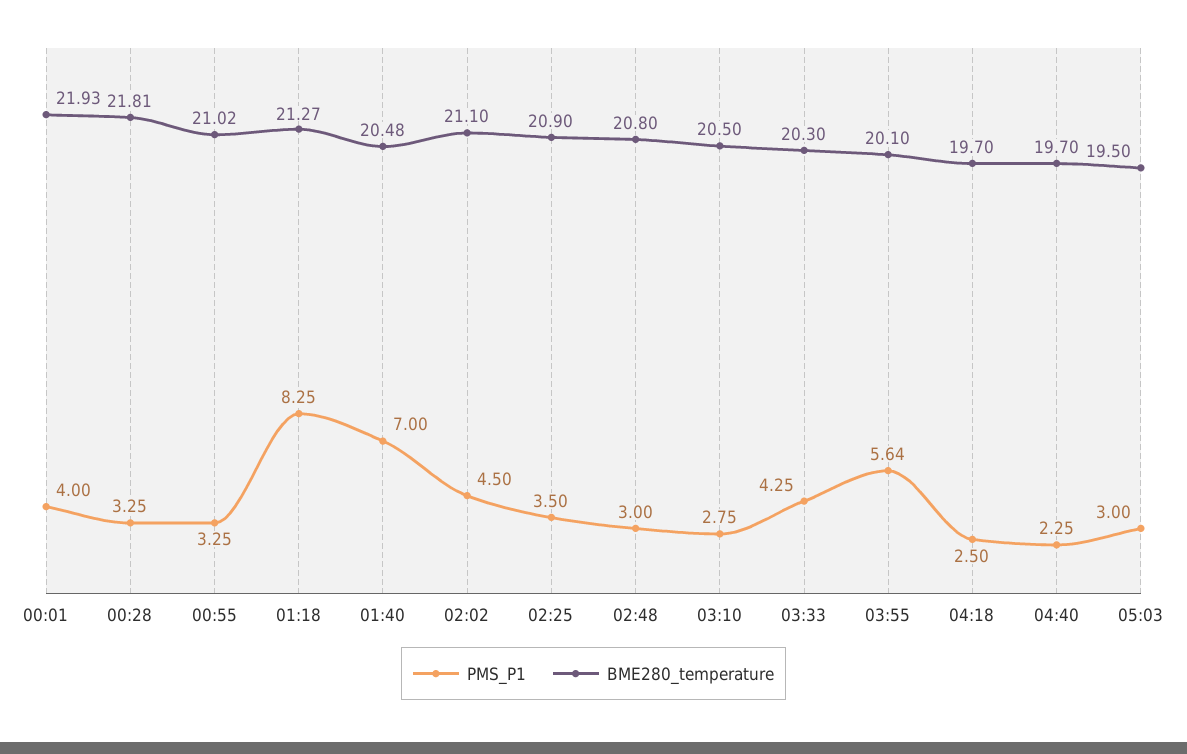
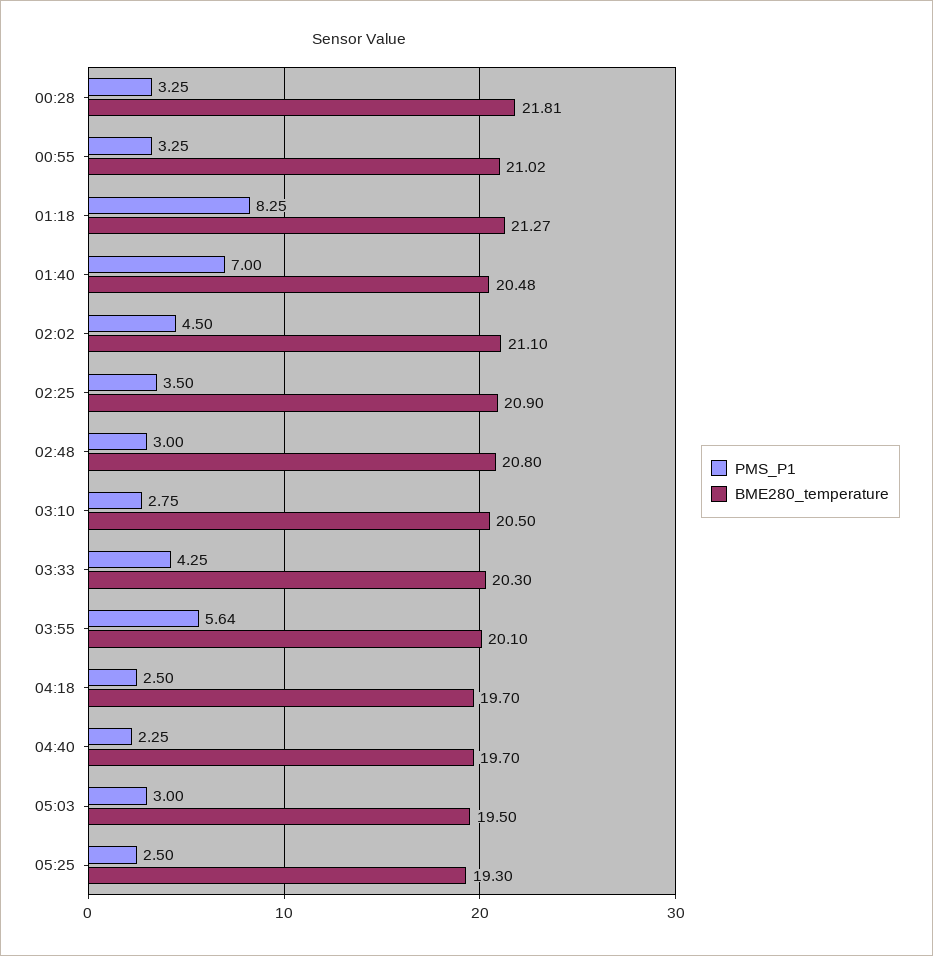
PMS_P1, 00:01: 4 -> none
BME280_temperature, 00:01: 21.93 -> none
PMS_P1, 05:25: none -> 2.5
BME280_temperature, 05:25: none -> 19.3

